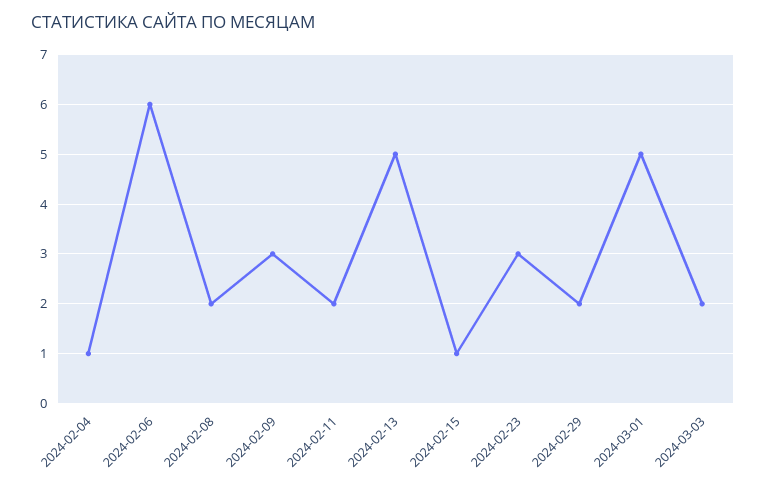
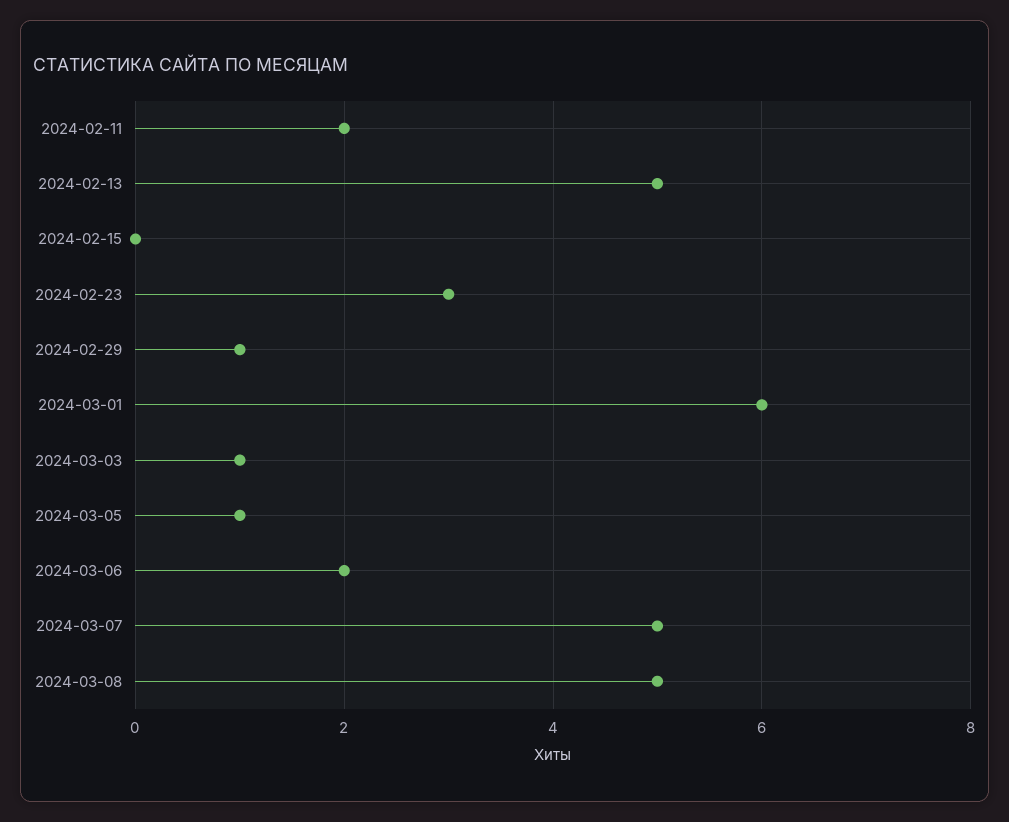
2024-02-04: 1 -> none
2024-02-06: 6 -> none
2024-02-08: 2 -> none
2024-02-09: 3 -> none
2024-02-15: 1 -> 0
2024-02-29: 2 -> 1
2024-03-01: 5 -> 6
2024-03-03: 2 -> 1
2024-03-05: none -> 1
2024-03-06: none -> 2
2024-03-07: none -> 5
2024-03-08: none -> 5

